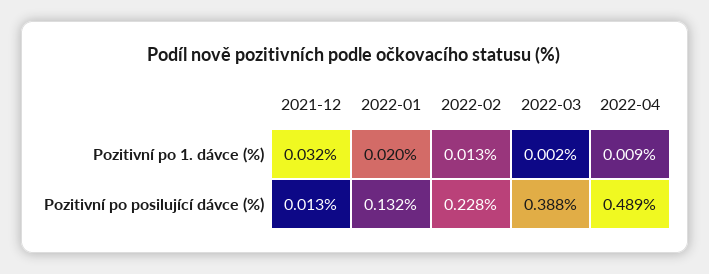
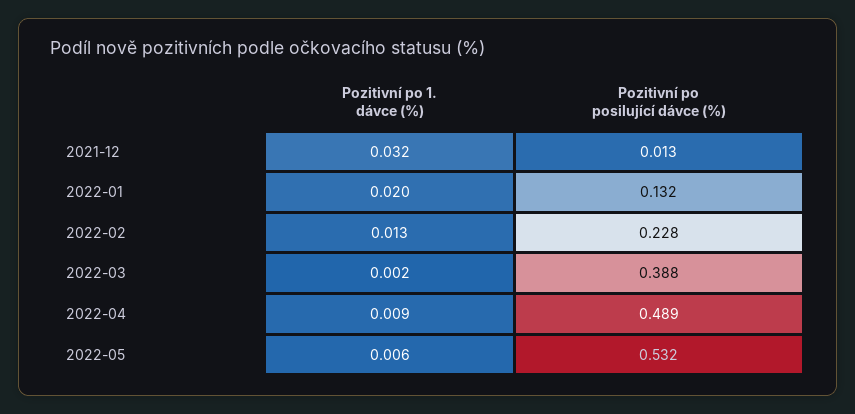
2022-05, Pozitivní po 1. dávce (%): none -> 0.006
2022-05, Pozitivní po posilující dávce (%): none -> 0.532

